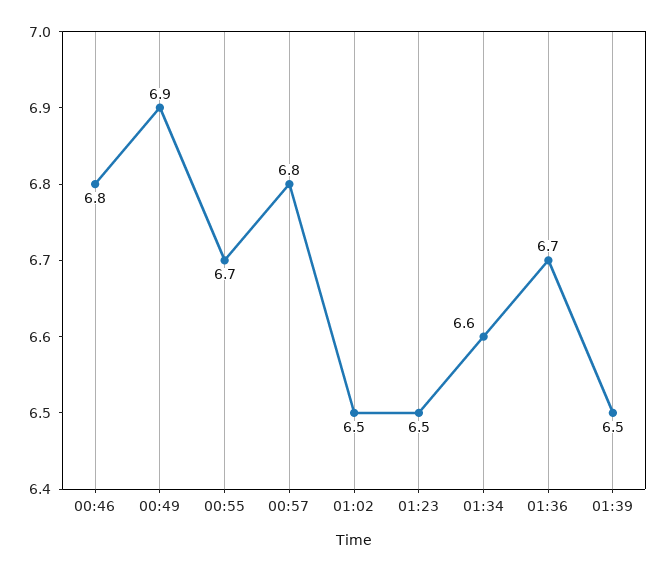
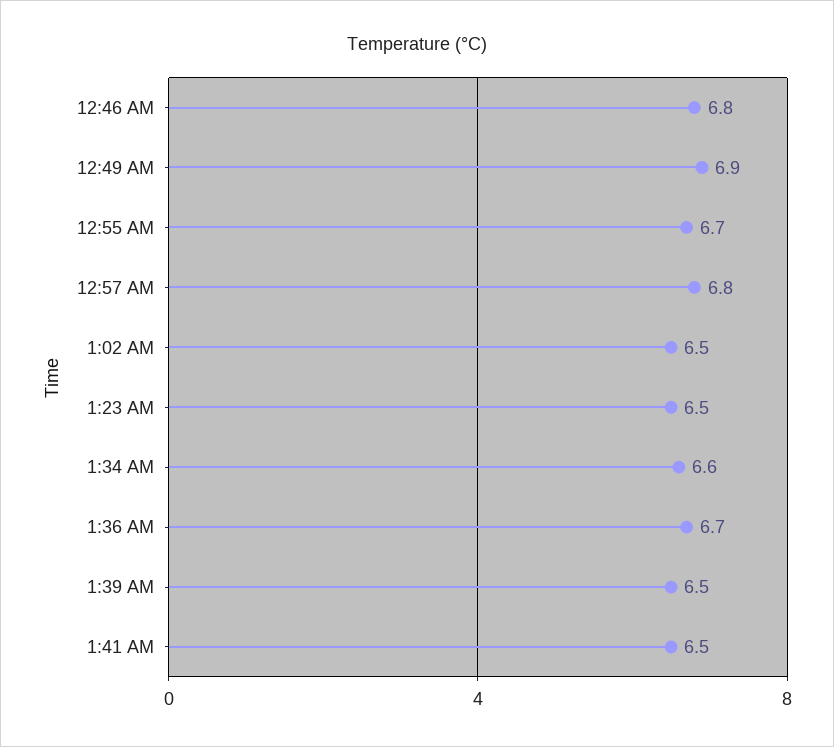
1:41 AM: none -> 6.5

